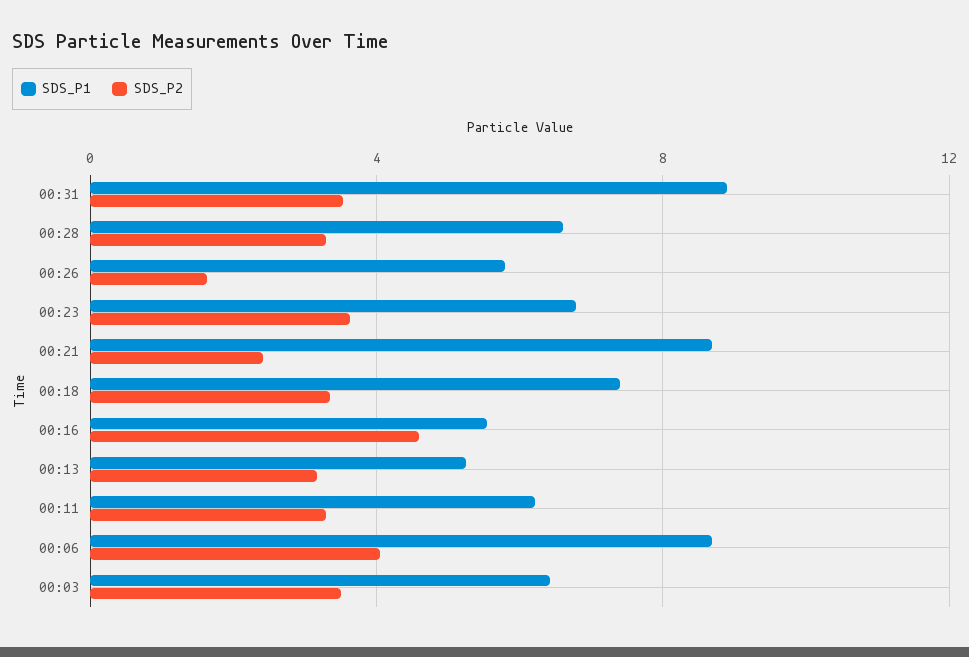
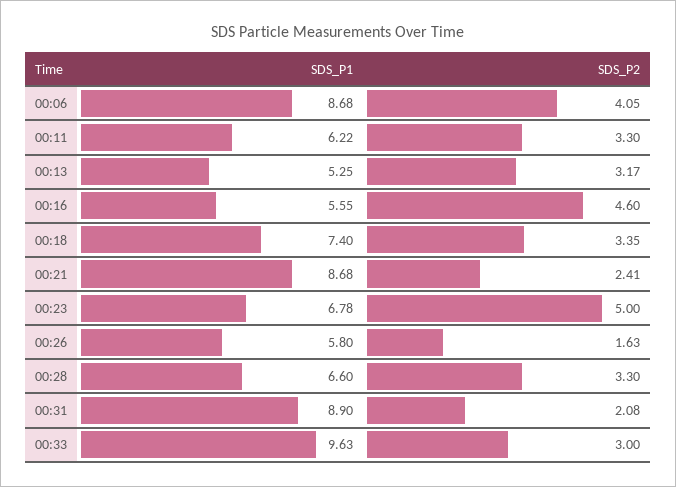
SDS_P2, 00:31: 3.5 -> 2.08
SDS_P2, 00:23: 3.5 -> 5
SDS_P1, 00:03: 6.5 -> none
SDS_P2, 00:03: 3.5 -> none
SDS_P1, 00:33: none -> 9.63
SDS_P2, 00:33: none -> 3

